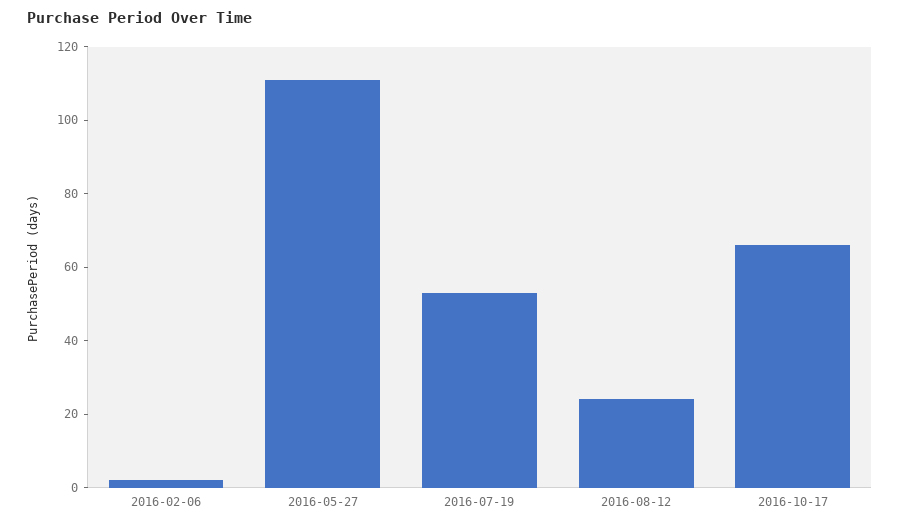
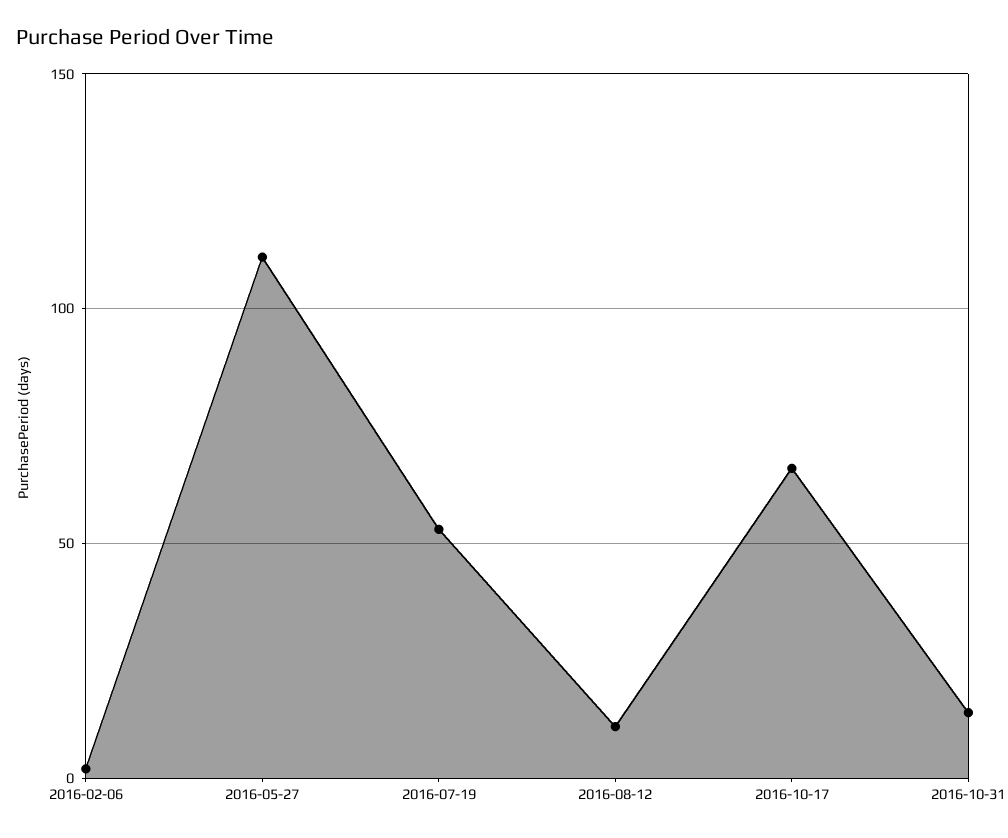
2016-08-12: 25 -> 10
2016-10-31: none -> 15

